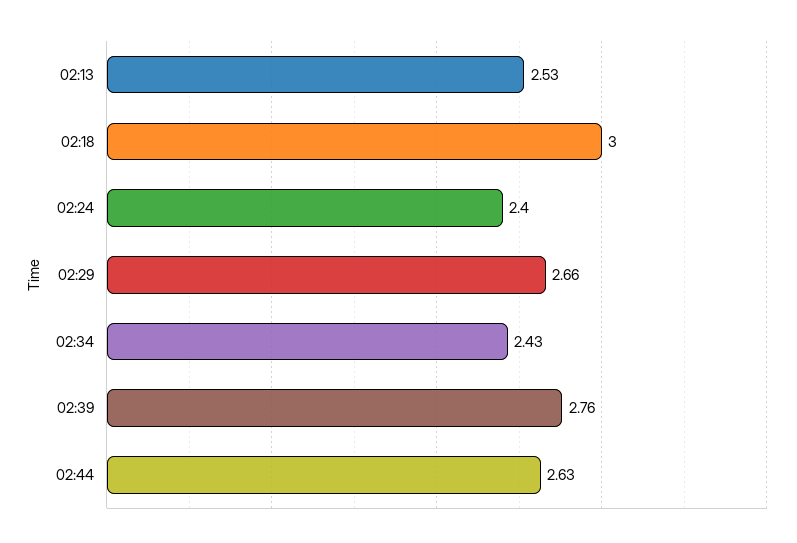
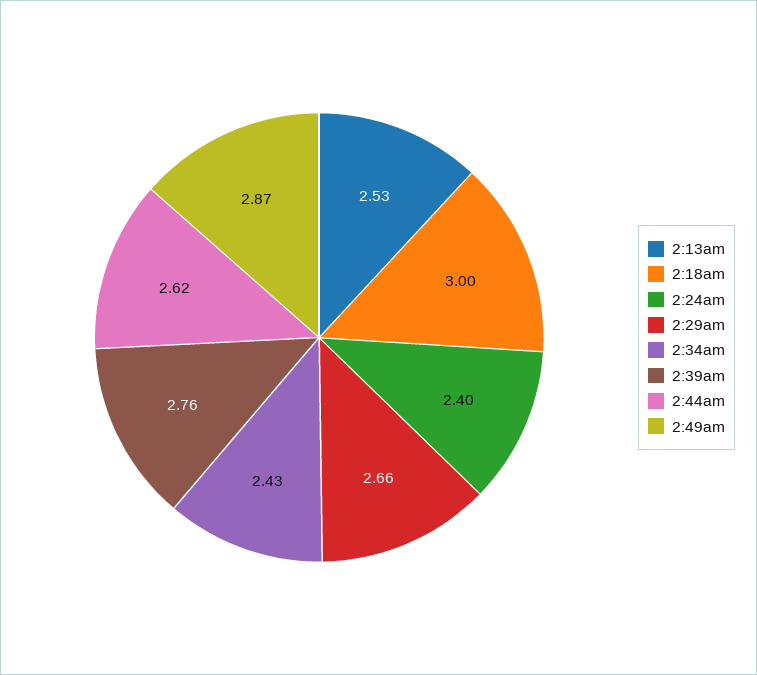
02:44: 2.63 -> 2.62
2:49am: none -> 2.87

